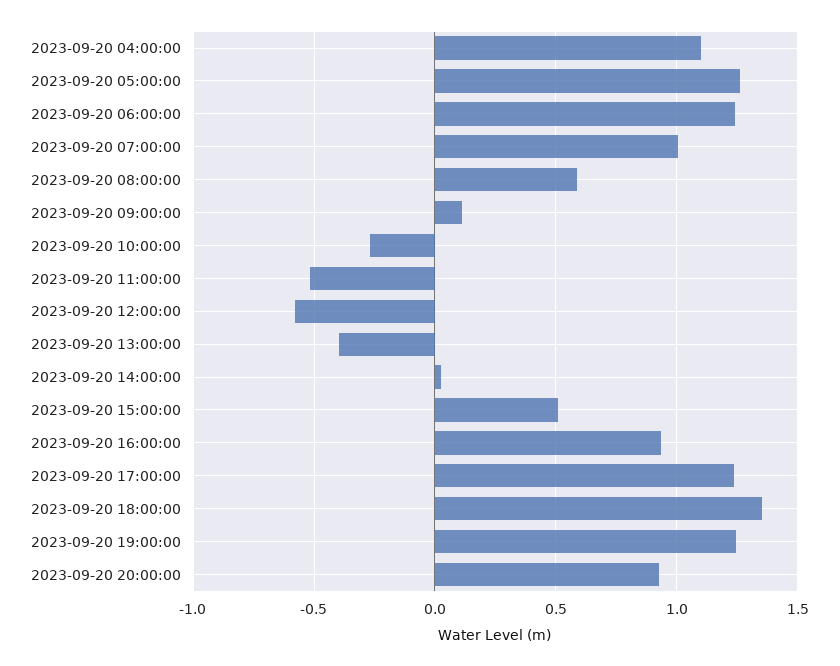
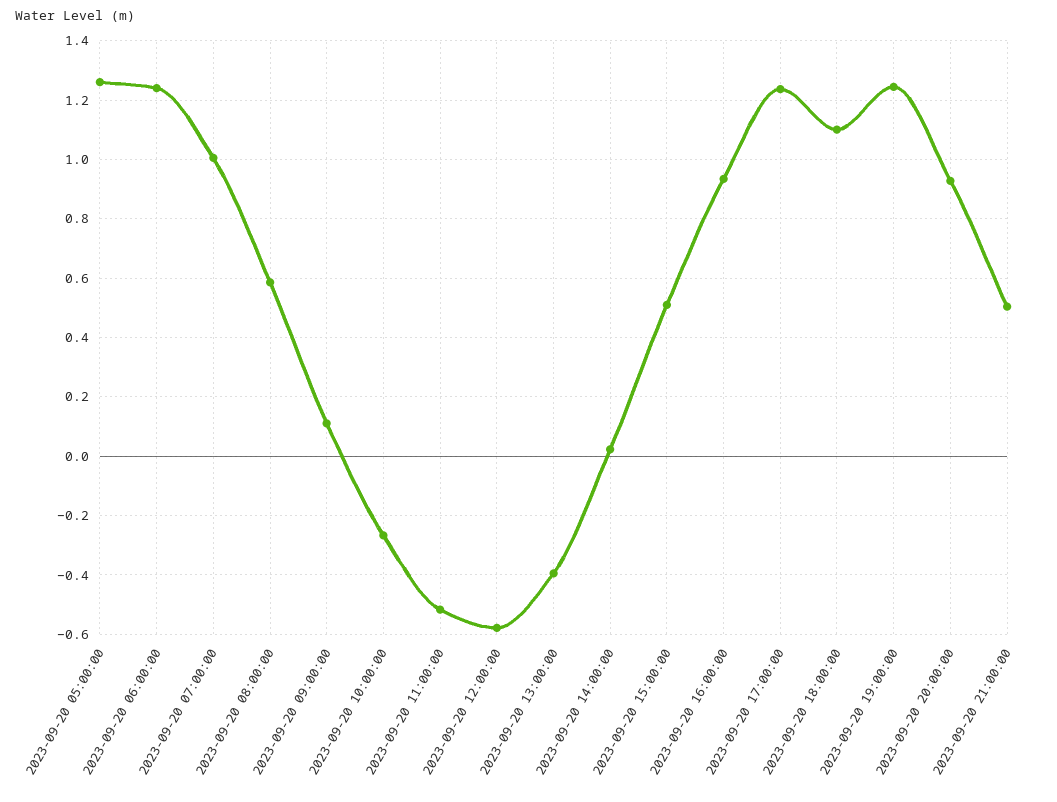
2023-09-20 04:00:00: 1.1 -> none
2023-09-20 18:00:00: 1.35 -> 1.1
2023-09-20 21:00:00: none -> 0.5

